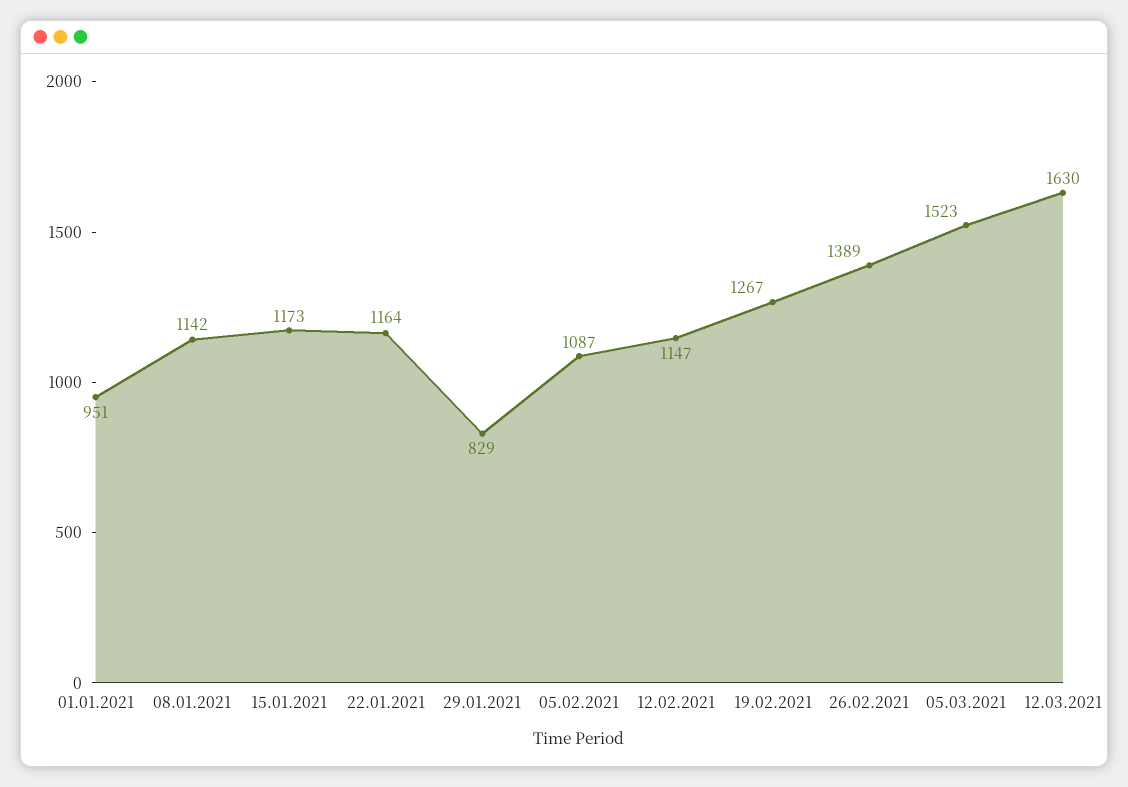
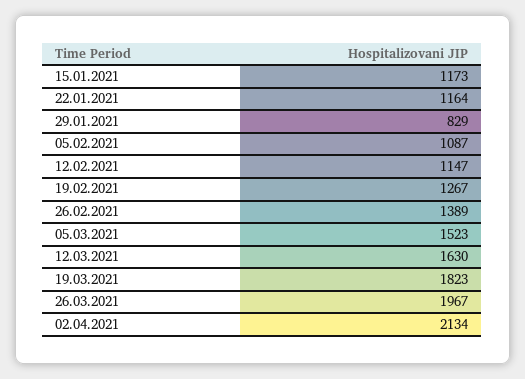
01.01.2021: 951 -> none
08.01.2021: 1142 -> none
19.03.2021: none -> 1823
26.03.2021: none -> 1967
02.04.2021: none -> 2134

